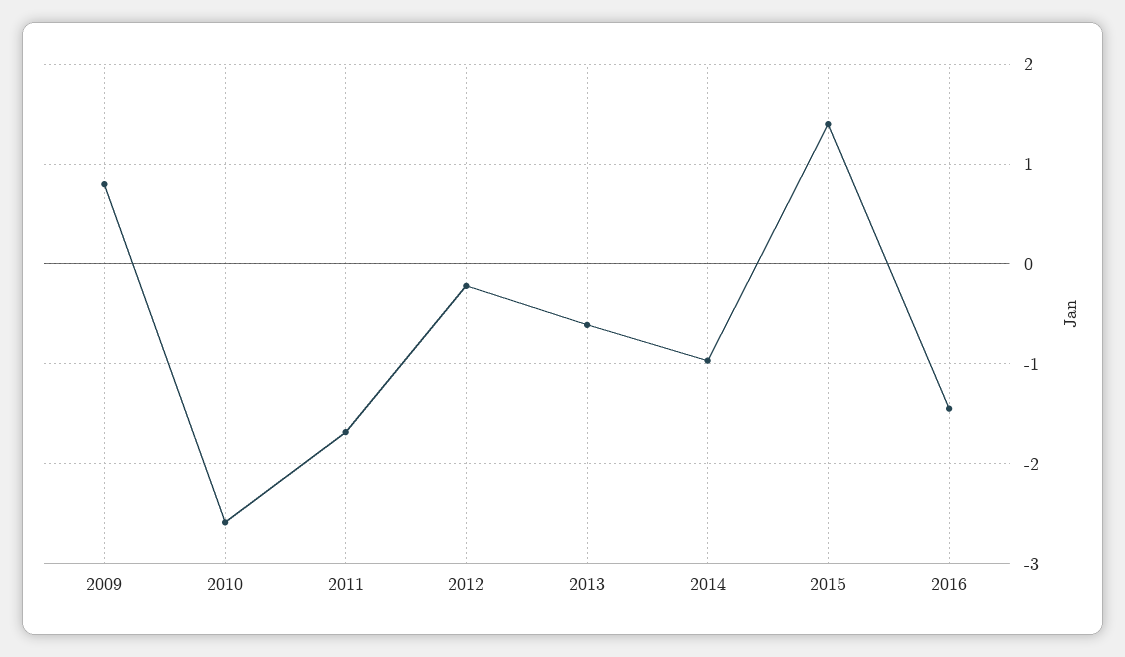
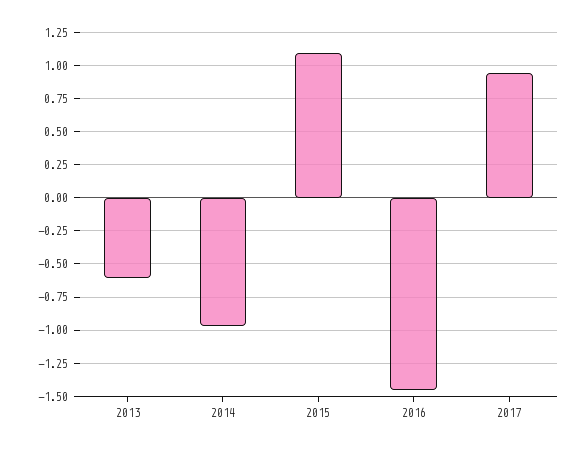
2009: 0.8 -> none
2010: -2.6 -> none
2011: -1.7 -> none
2012: -0.2 -> none
2015: 1.4 -> 1.1
2017: none -> 0.95

